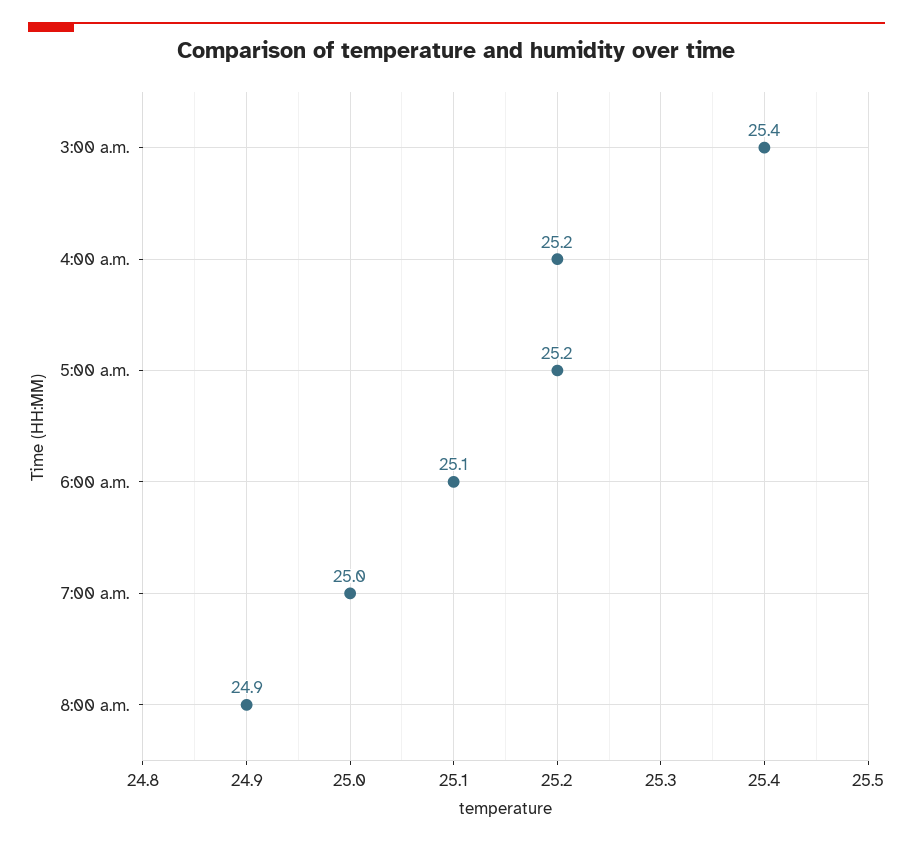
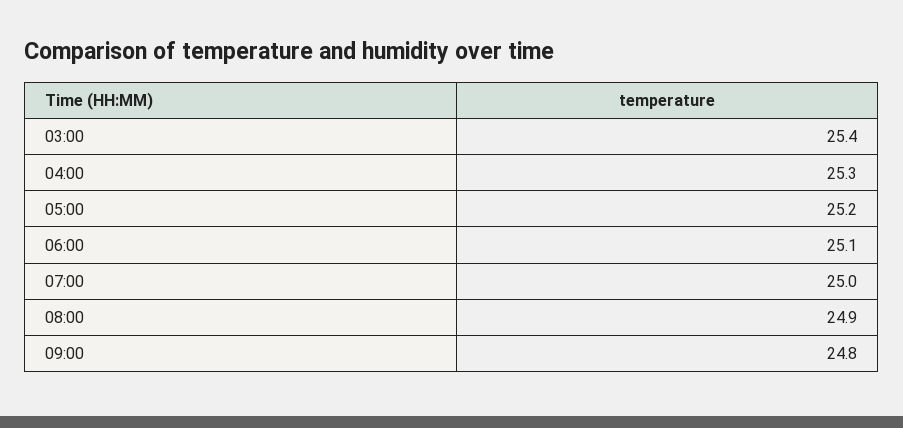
4:00 a.m.: 25.2 -> 25.3
09:00: none -> 24.8

